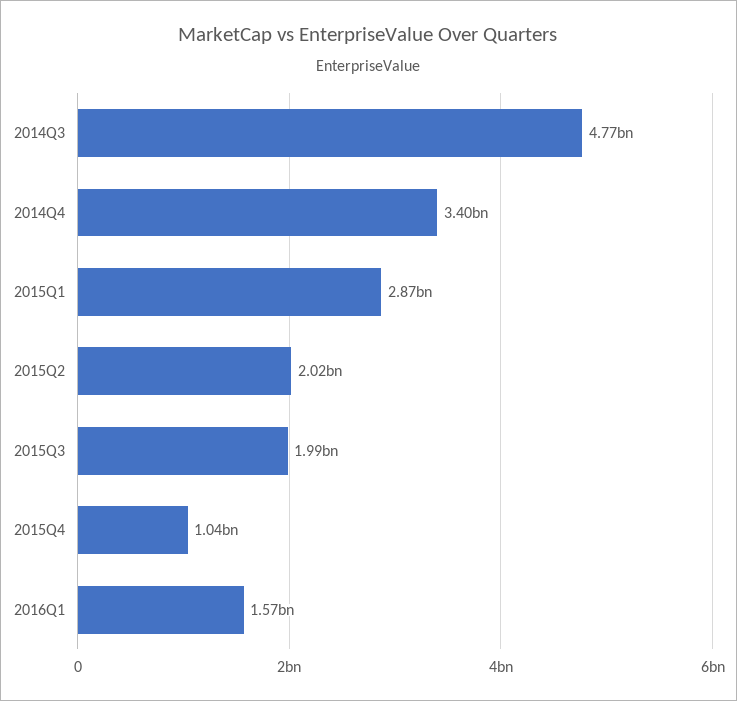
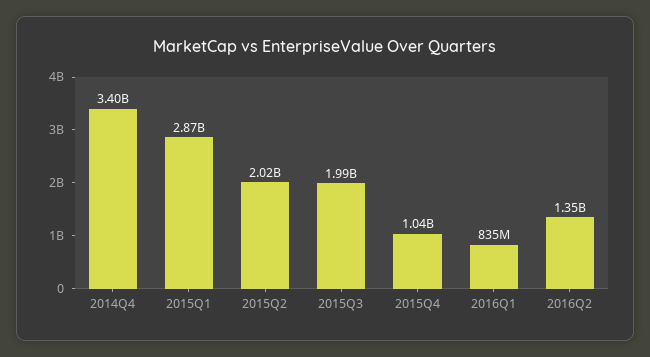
2014Q3: 4770000000 -> none
2016Q1: 1570000000 -> 835000000
2016Q2: none -> 1350000000

